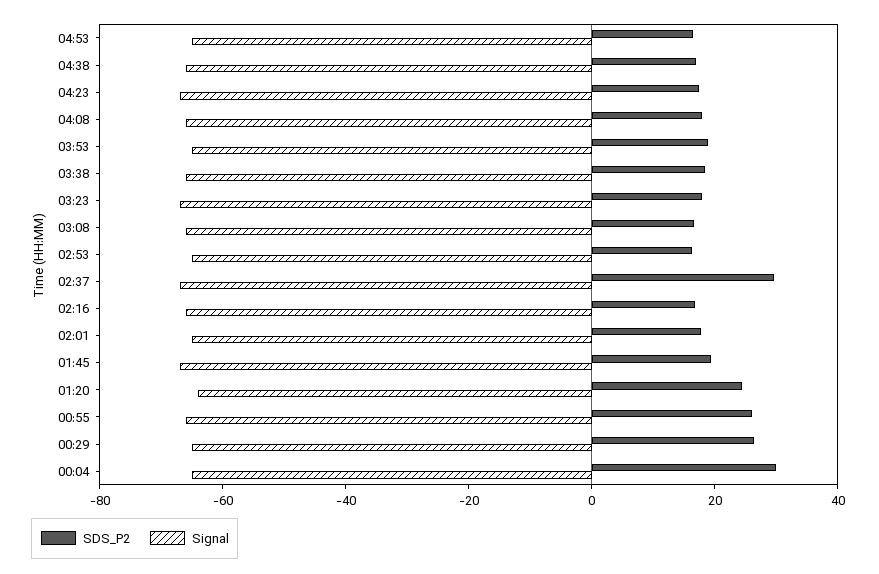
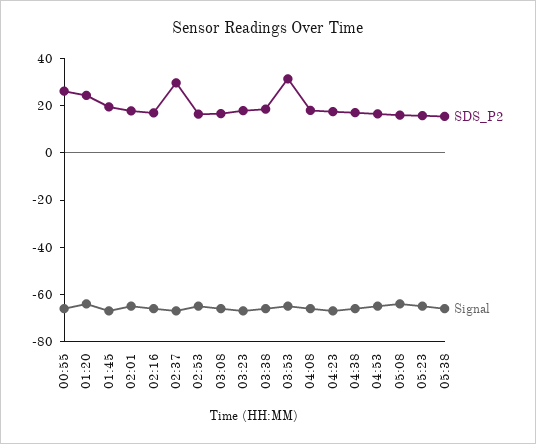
SDS_P2, 03:53: 20 -> 30
SDS_P2, 00:29: 25 -> none
Signal, 00:29: -65 -> none
SDS_P2, 00:04: 30 -> none
Signal, 00:04: -65 -> none
SDS_P2, 05:08: none -> 15
Signal, 05:08: none -> -65
SDS_P2, 05:23: none -> 15
Signal, 05:23: none -> -65
SDS_P2, 05:38: none -> 15
Signal, 05:38: none -> -65

